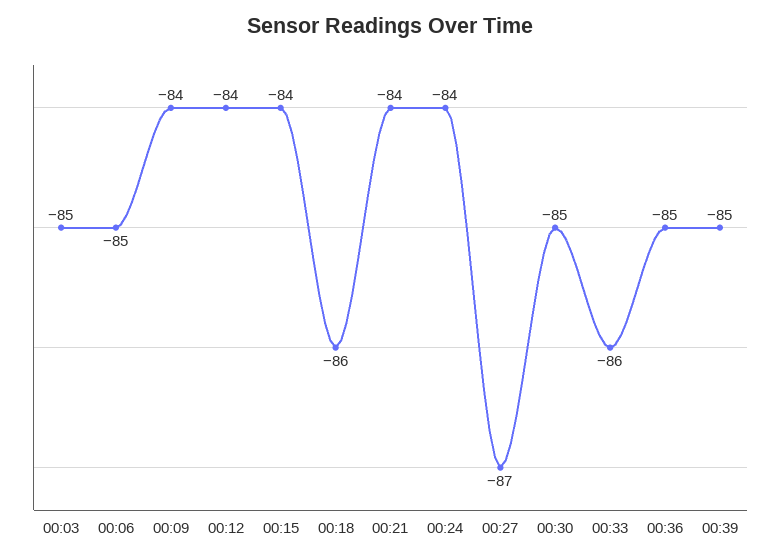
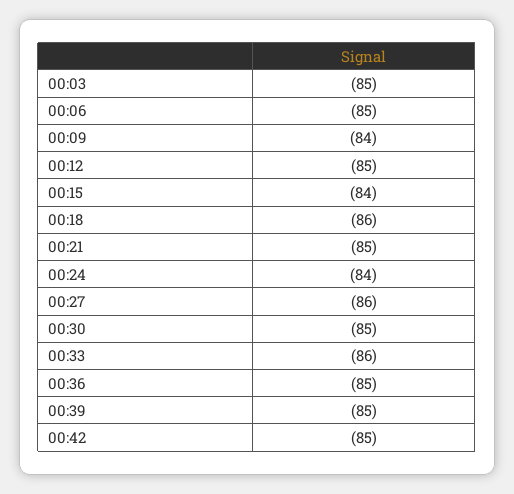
00:12: -84 -> -85
00:21: -84 -> -85
00:27: -87 -> -86
00:42: none -> -85

